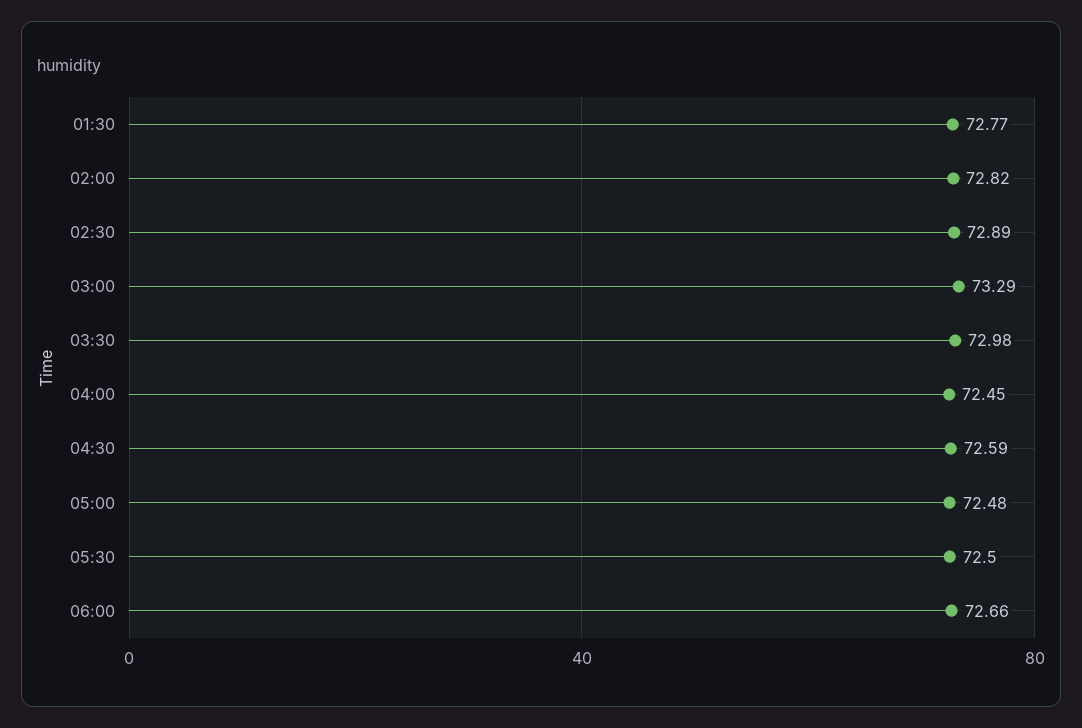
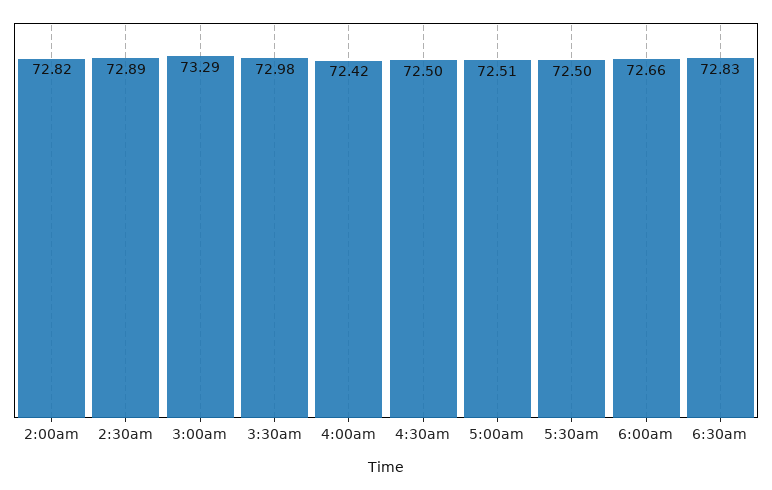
01:30: 72.77 -> none
04:00: 72.45 -> 72.42
04:30: 72.59 -> 72.5
05:00: 72.48 -> 72.51
6:30am: none -> 72.83

